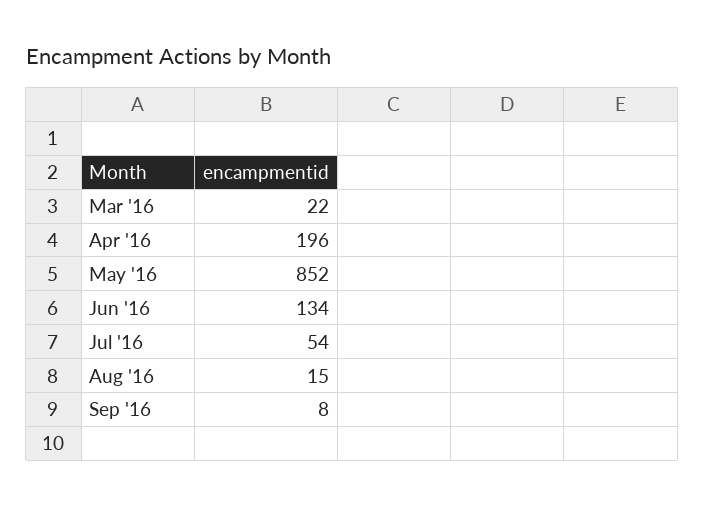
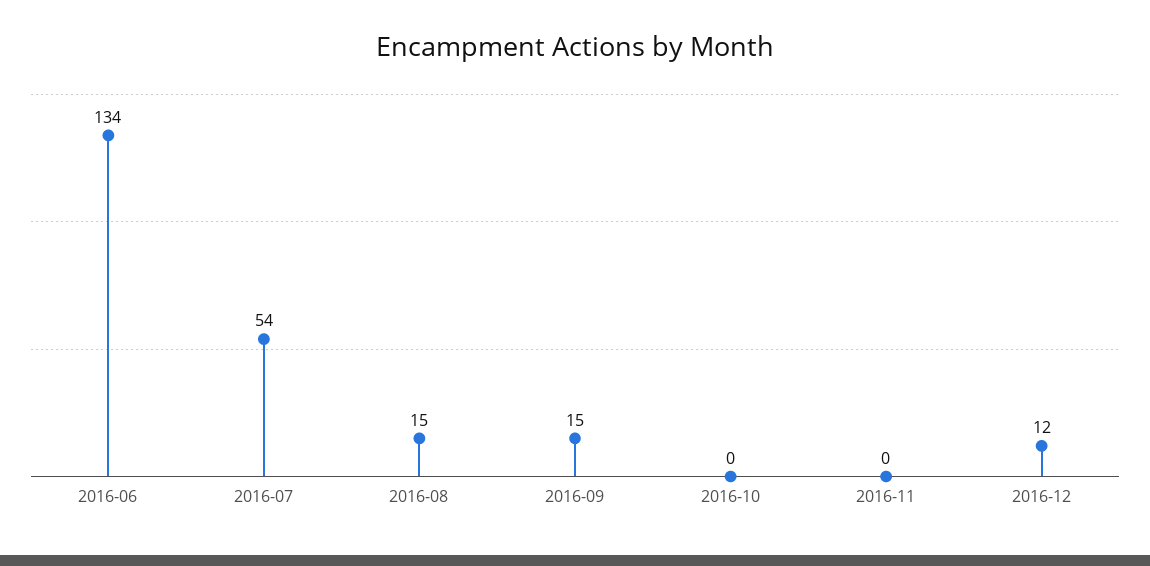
Mar '16: 22 -> none
Apr '16: 196 -> none
May '16: 852 -> none
Sep '16: 8 -> 15
2016-10: none -> 0
2016-11: none -> 0
2016-12: none -> 12

